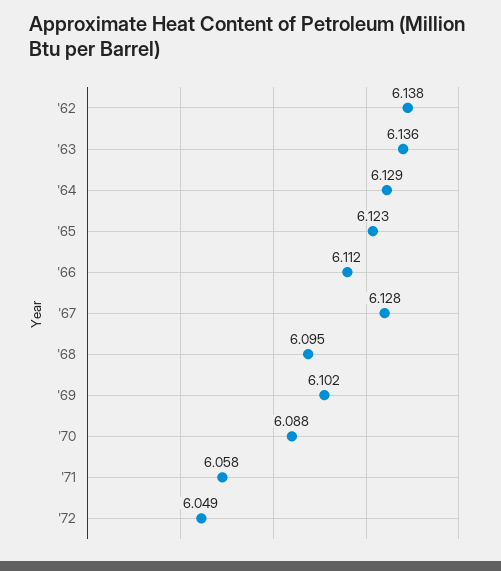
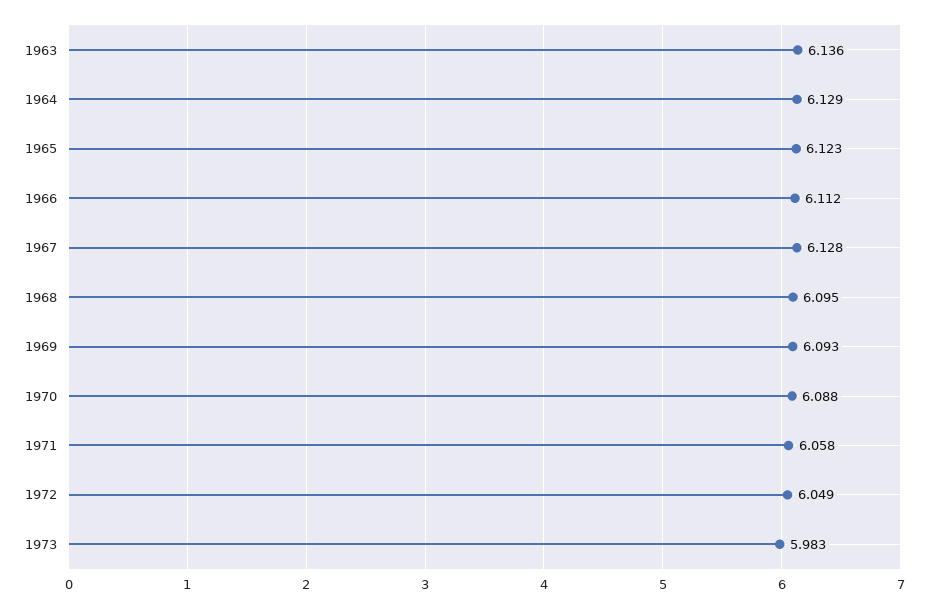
'62: 6.138 -> none
'69: 6.102 -> 6.093
1973: none -> 5.983

